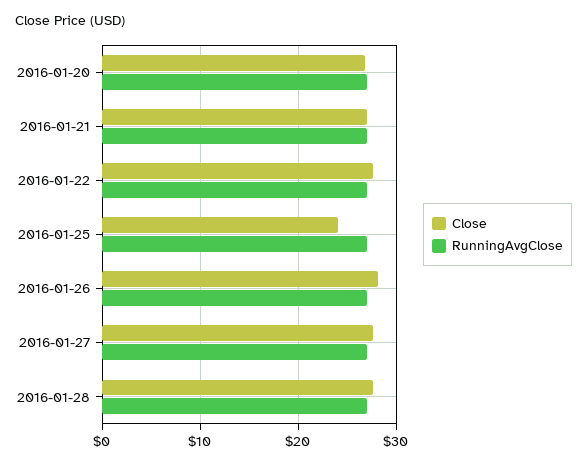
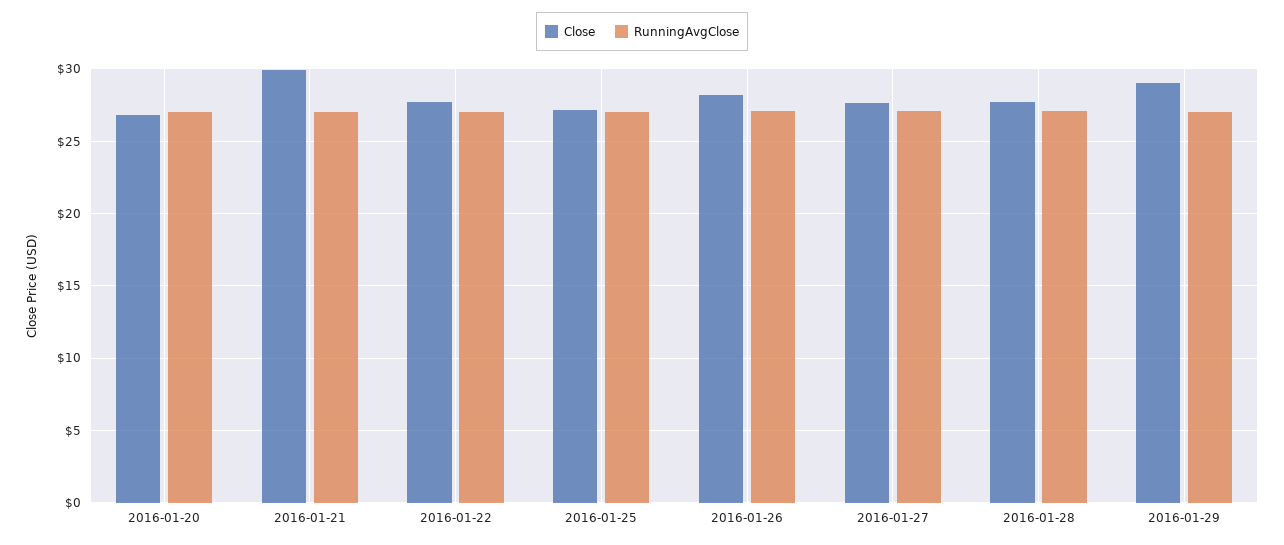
Close, 2016-01-21: 27 -> 30
Close, 2016-01-25: 24 -> 27
Close, 2016-01-29: none -> 29
RunningAvgClose, 2016-01-29: none -> 27

